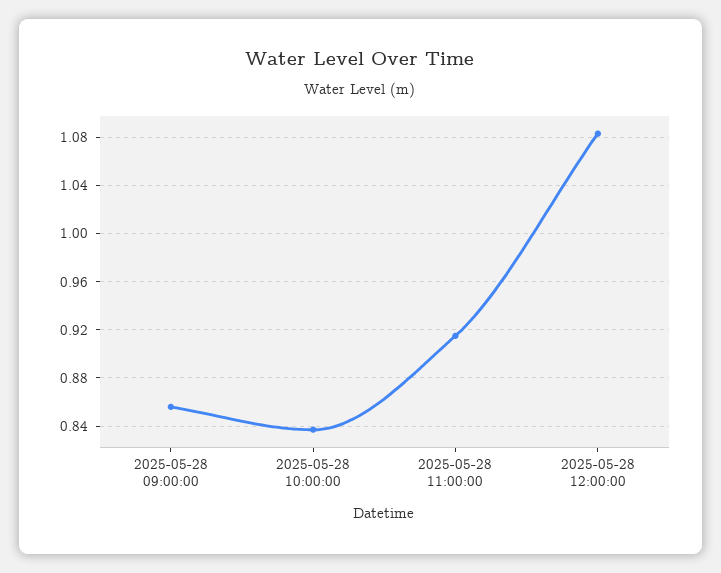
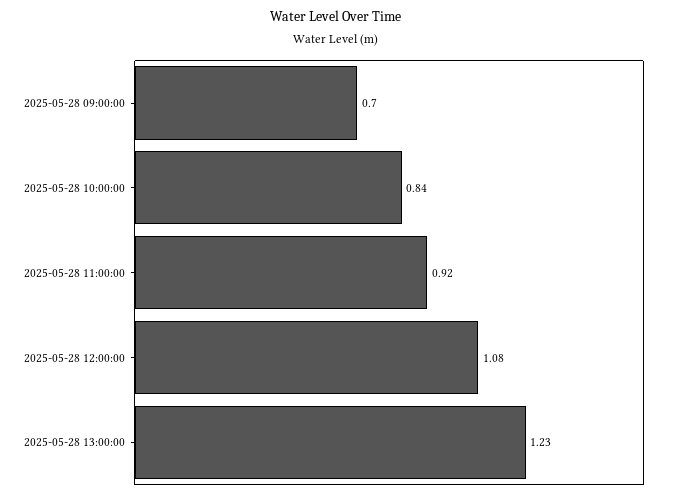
2025-05-28 09:00:00: 0.855 -> 0.7
2025-05-28 13:00:00: none -> 1.23

